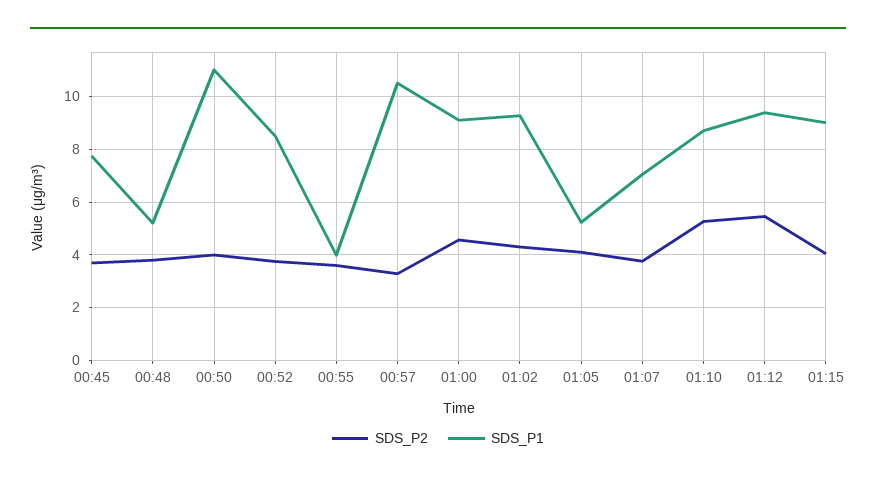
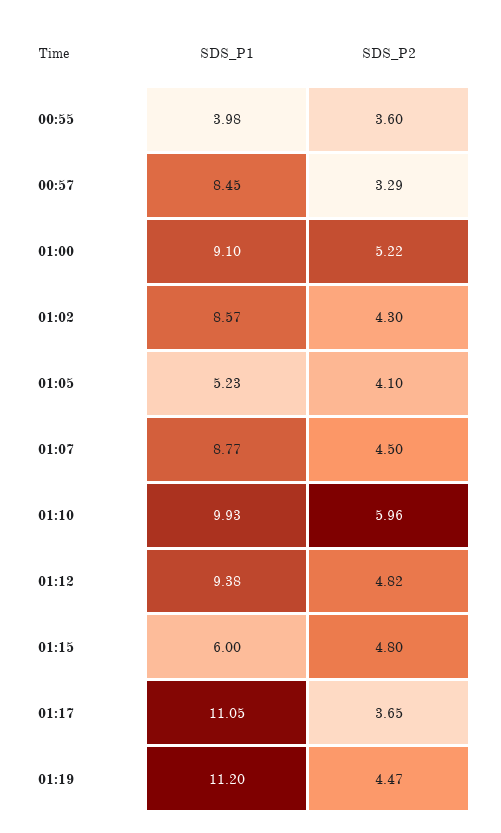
SDS_P2, 00:45: 3.75 -> none
SDS_P1, 00:45: 7.75 -> none
SDS_P2, 00:48: 3.75 -> none
SDS_P1, 00:48: 5.25 -> none
SDS_P2, 00:50: 4 -> none
SDS_P1, 00:50: 11 -> none
SDS_P2, 00:52: 3.75 -> none
SDS_P1, 00:52: 8.5 -> none
SDS_P1, 00:57: 10.5 -> 8.45
SDS_P2, 01:00: 4.5 -> 5.22
SDS_P1, 01:02: 9.25 -> 8.57
SDS_P2, 01:07: 3.75 -> 4.5
SDS_P1, 01:07: 7 -> 8.77
SDS_P2, 01:10: 5.25 -> 5.96
SDS_P1, 01:10: 8.75 -> 9.93
SDS_P2, 01:12: 5.5 -> 4.82
SDS_P2, 01:15: 4 -> 4.8
SDS_P1, 01:15: 9 -> 6
SDS_P1, 01:17: none -> 11.05
SDS_P2, 01:17: none -> 3.65
SDS_P1, 01:19: none -> 11.2
SDS_P2, 01:19: none -> 4.47

